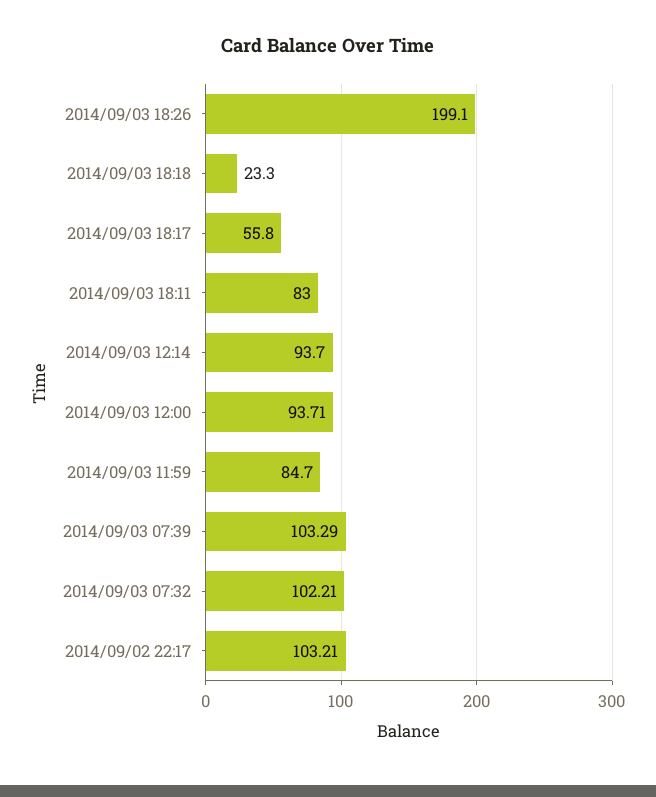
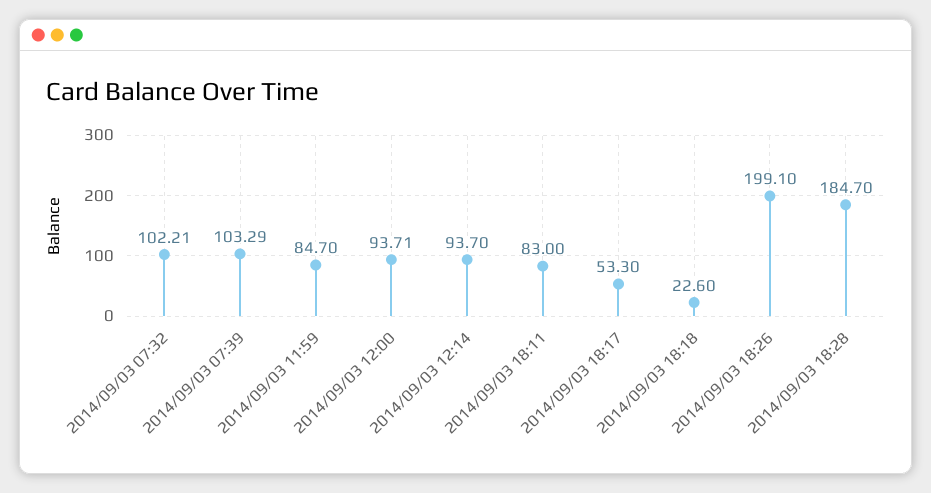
2014/09/03 18:18: 23.3 -> 22.6
2014/09/03 18:17: 55.8 -> 53.3
2014/09/02 22:17: 103.21 -> none
2014/09/03 18:28: none -> 184.7

